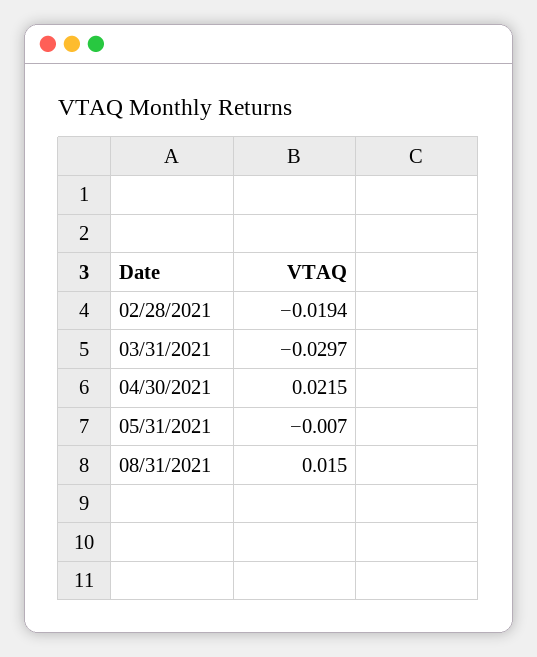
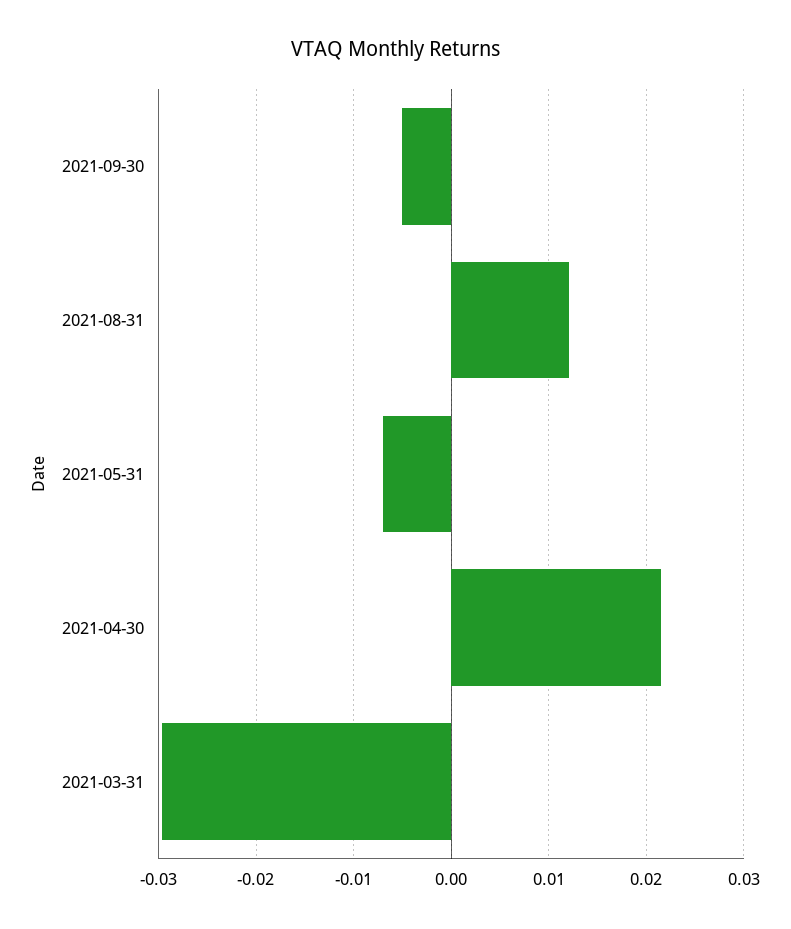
02/28/2021: -0.0194 -> none
08/31/2021: 0.015 -> 0.012
2021-09-30: none -> -0.005

